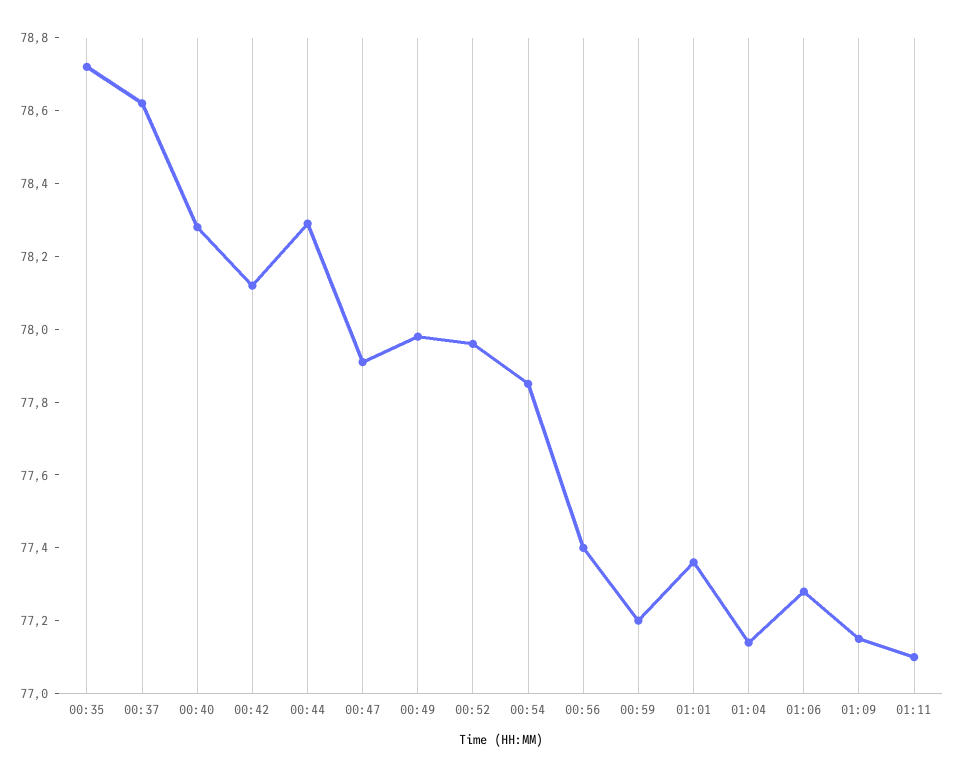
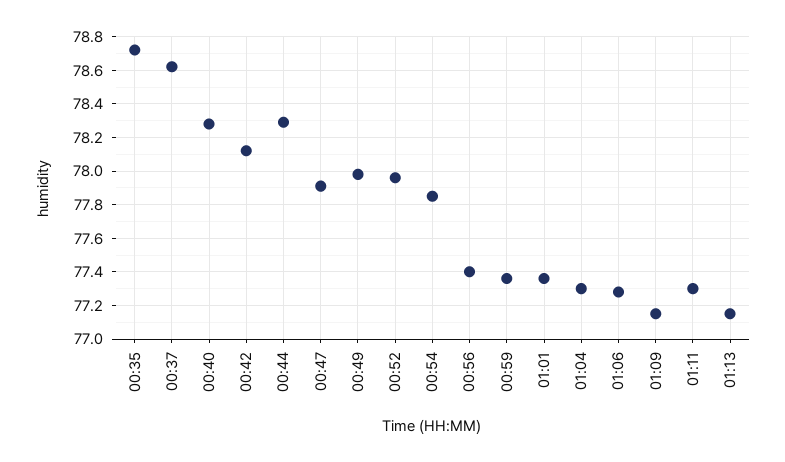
00:59: 77.2 -> 77.35
01:04: 77.15 -> 77.3
01:11: 77.1 -> 77.3
01:13: none -> 77.15

